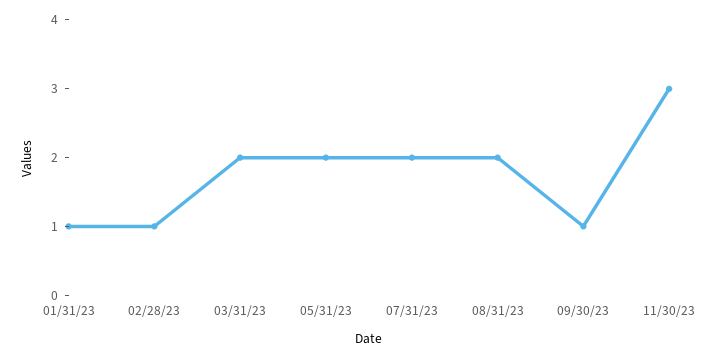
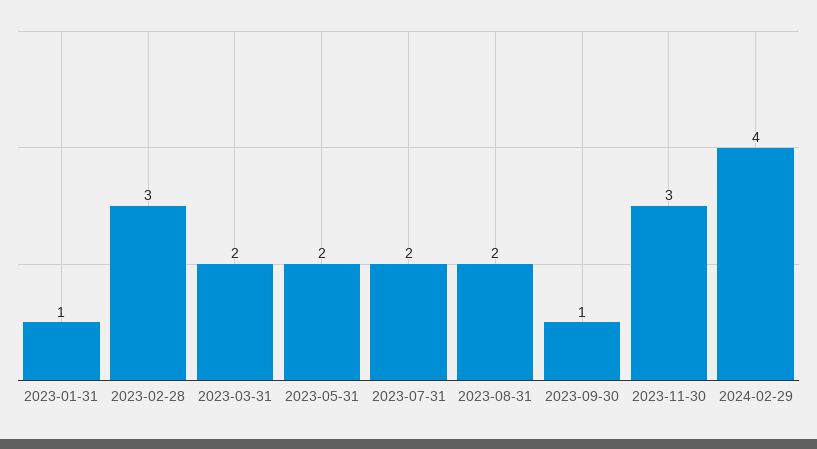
02/28/23: 1 -> 3
2024-02-29: none -> 4

